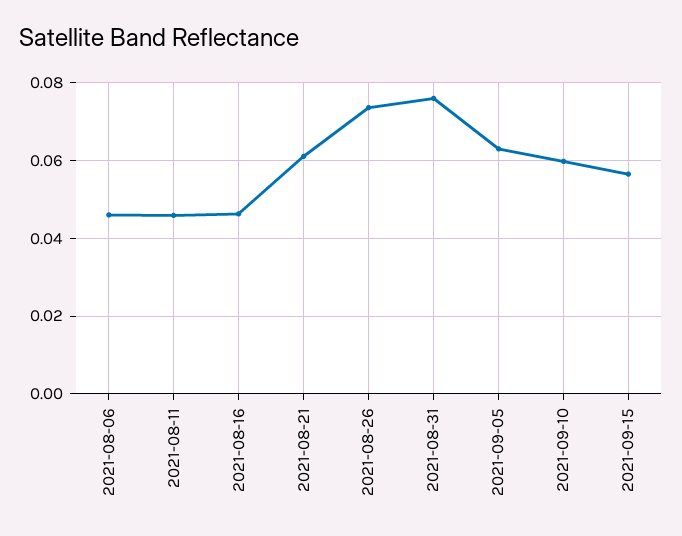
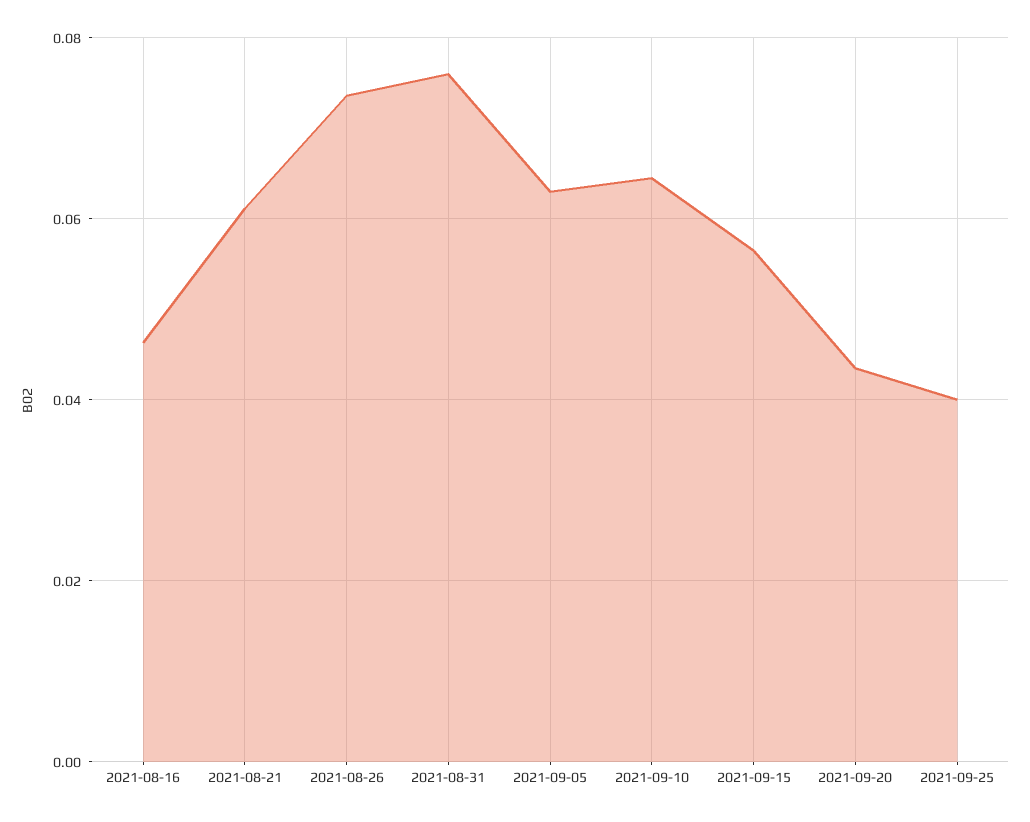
2021-08-06: 0.046 -> none
2021-08-11: 0.046 -> none
2021-09-10: 0.06 -> 0.064
2021-09-20: none -> 0.044
2021-09-25: none -> 0.04

